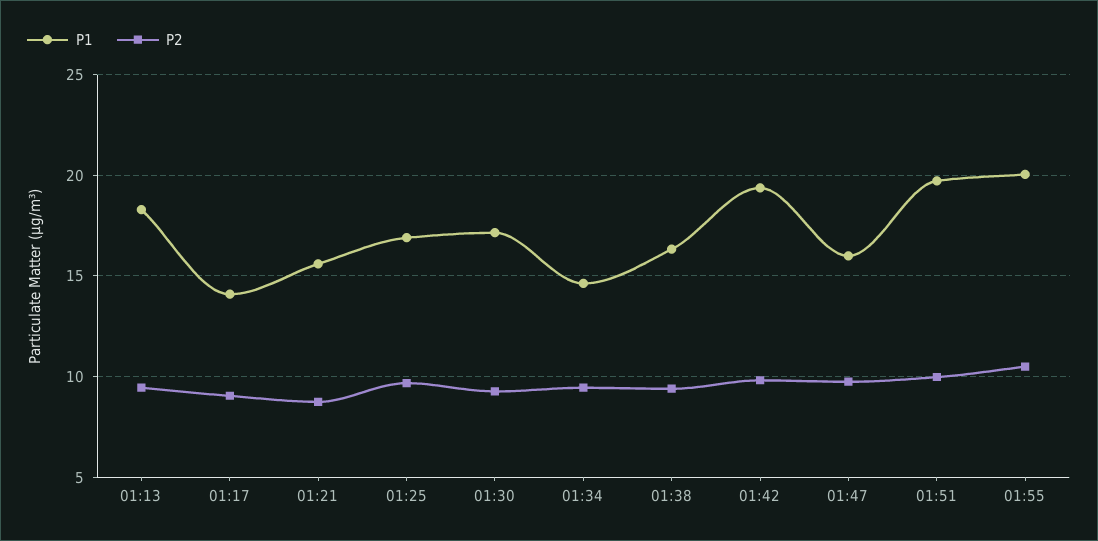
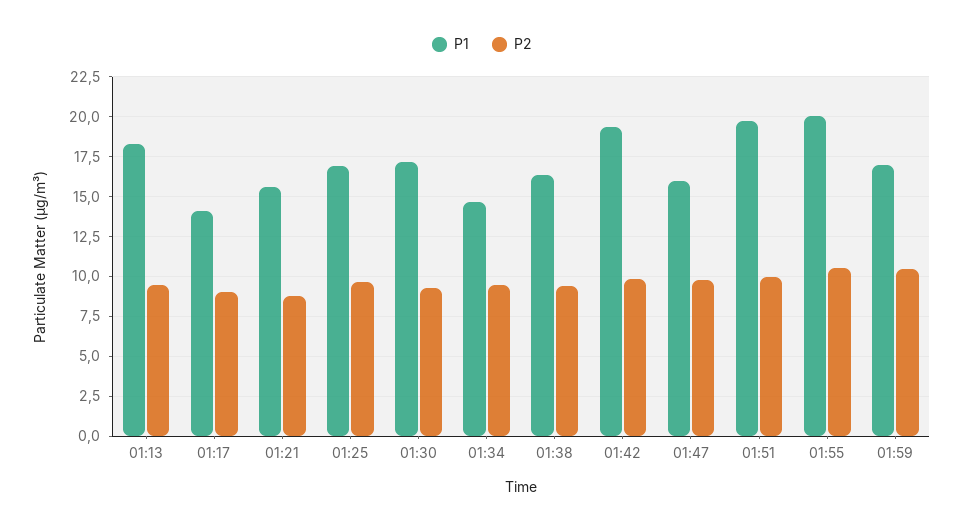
P1, 01:59: none -> 17
P2, 01:59: none -> 10.5

